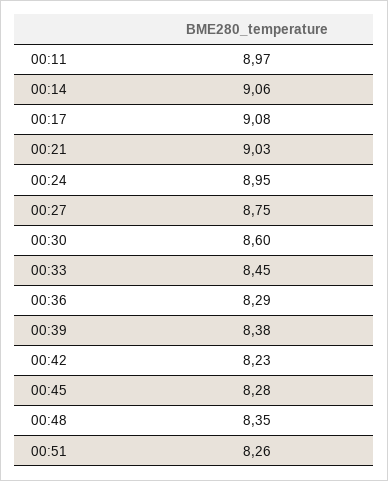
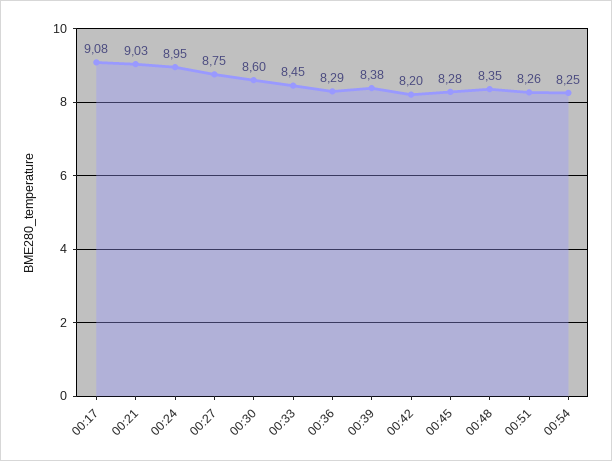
00:11: 8.97 -> none
00:14: 9.06 -> none
00:42: 8.23 -> 8.2
00:54: none -> 8.25

